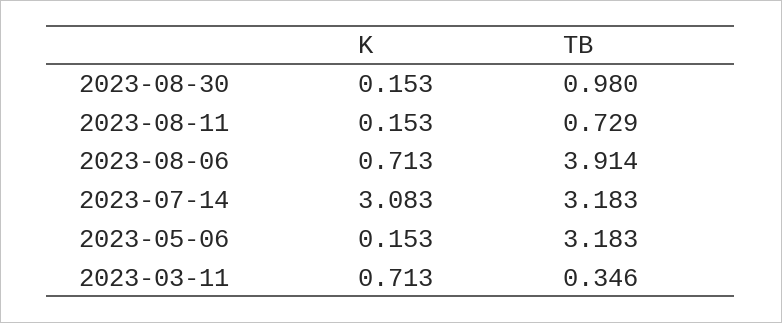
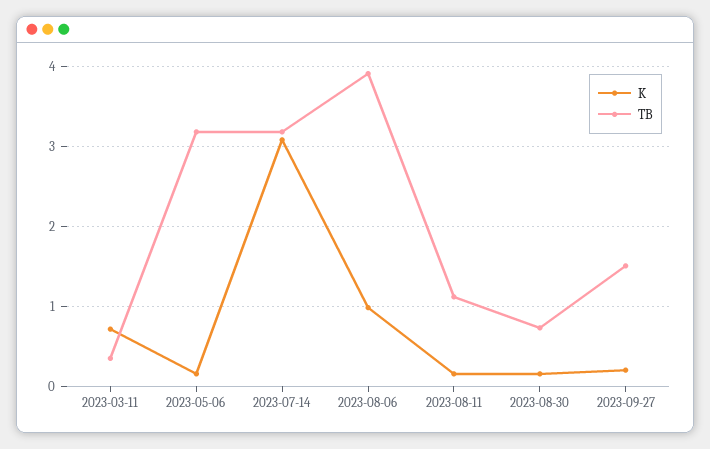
TB, 2023-08-30: 0.98 -> 0.7
TB, 2023-08-11: 0.729 -> 1.1
K, 2023-08-06: 0.713 -> 1
K, 2023-09-27: none -> 0.2
TB, 2023-09-27: none -> 1.5

